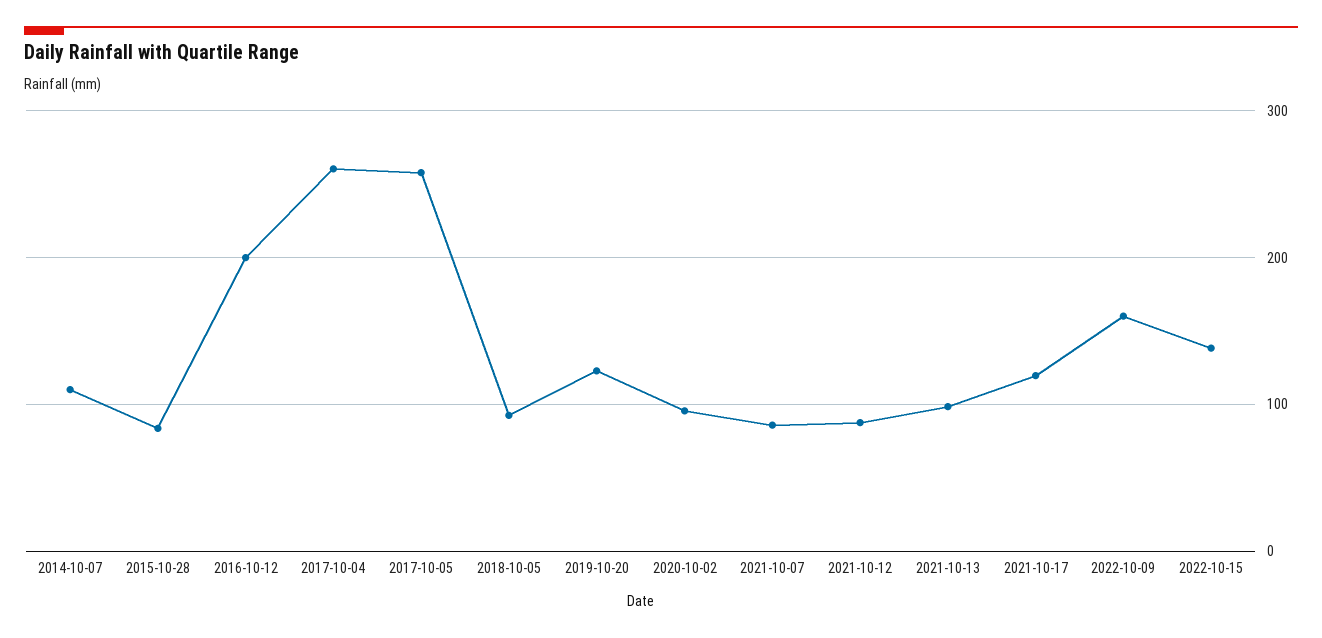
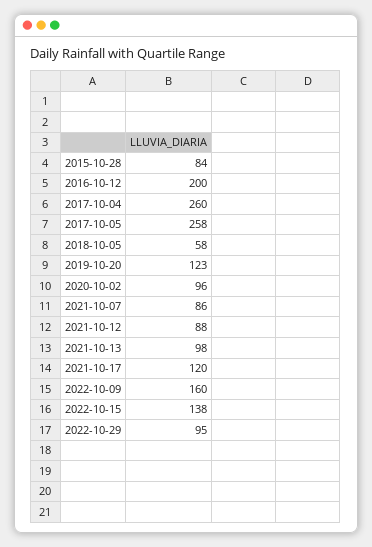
2014-10-07: 110 -> none
2018-10-05: 90 -> 58
2022-10-29: none -> 95

